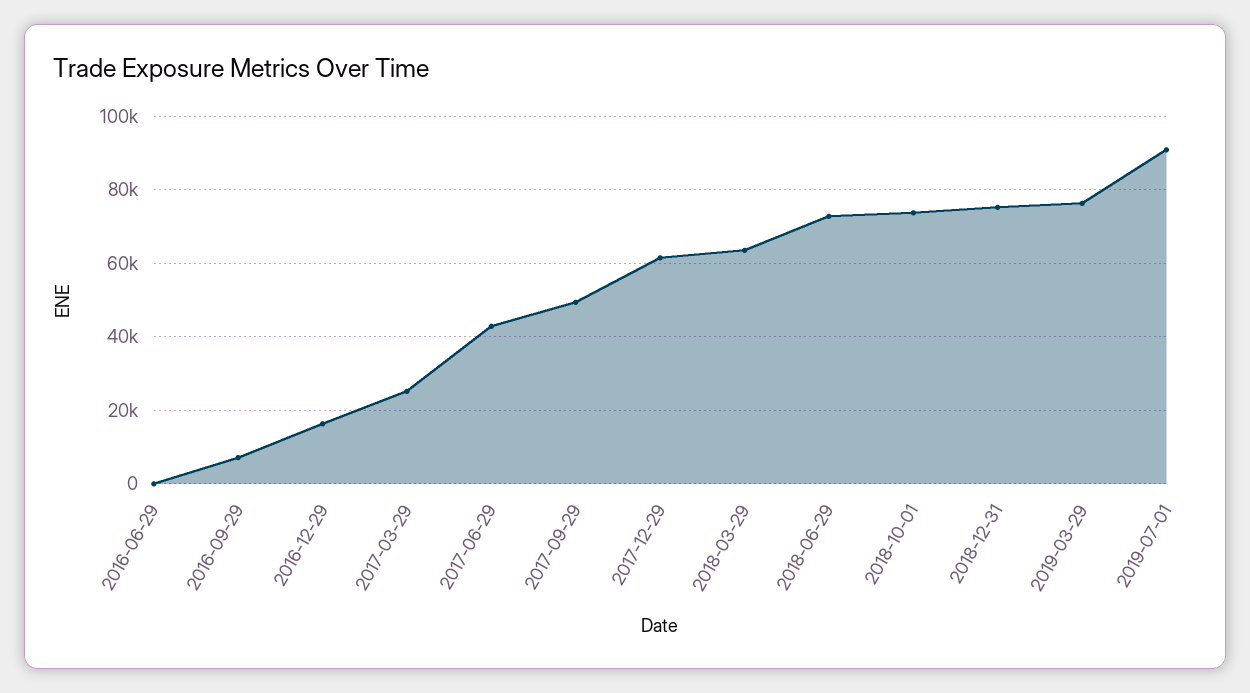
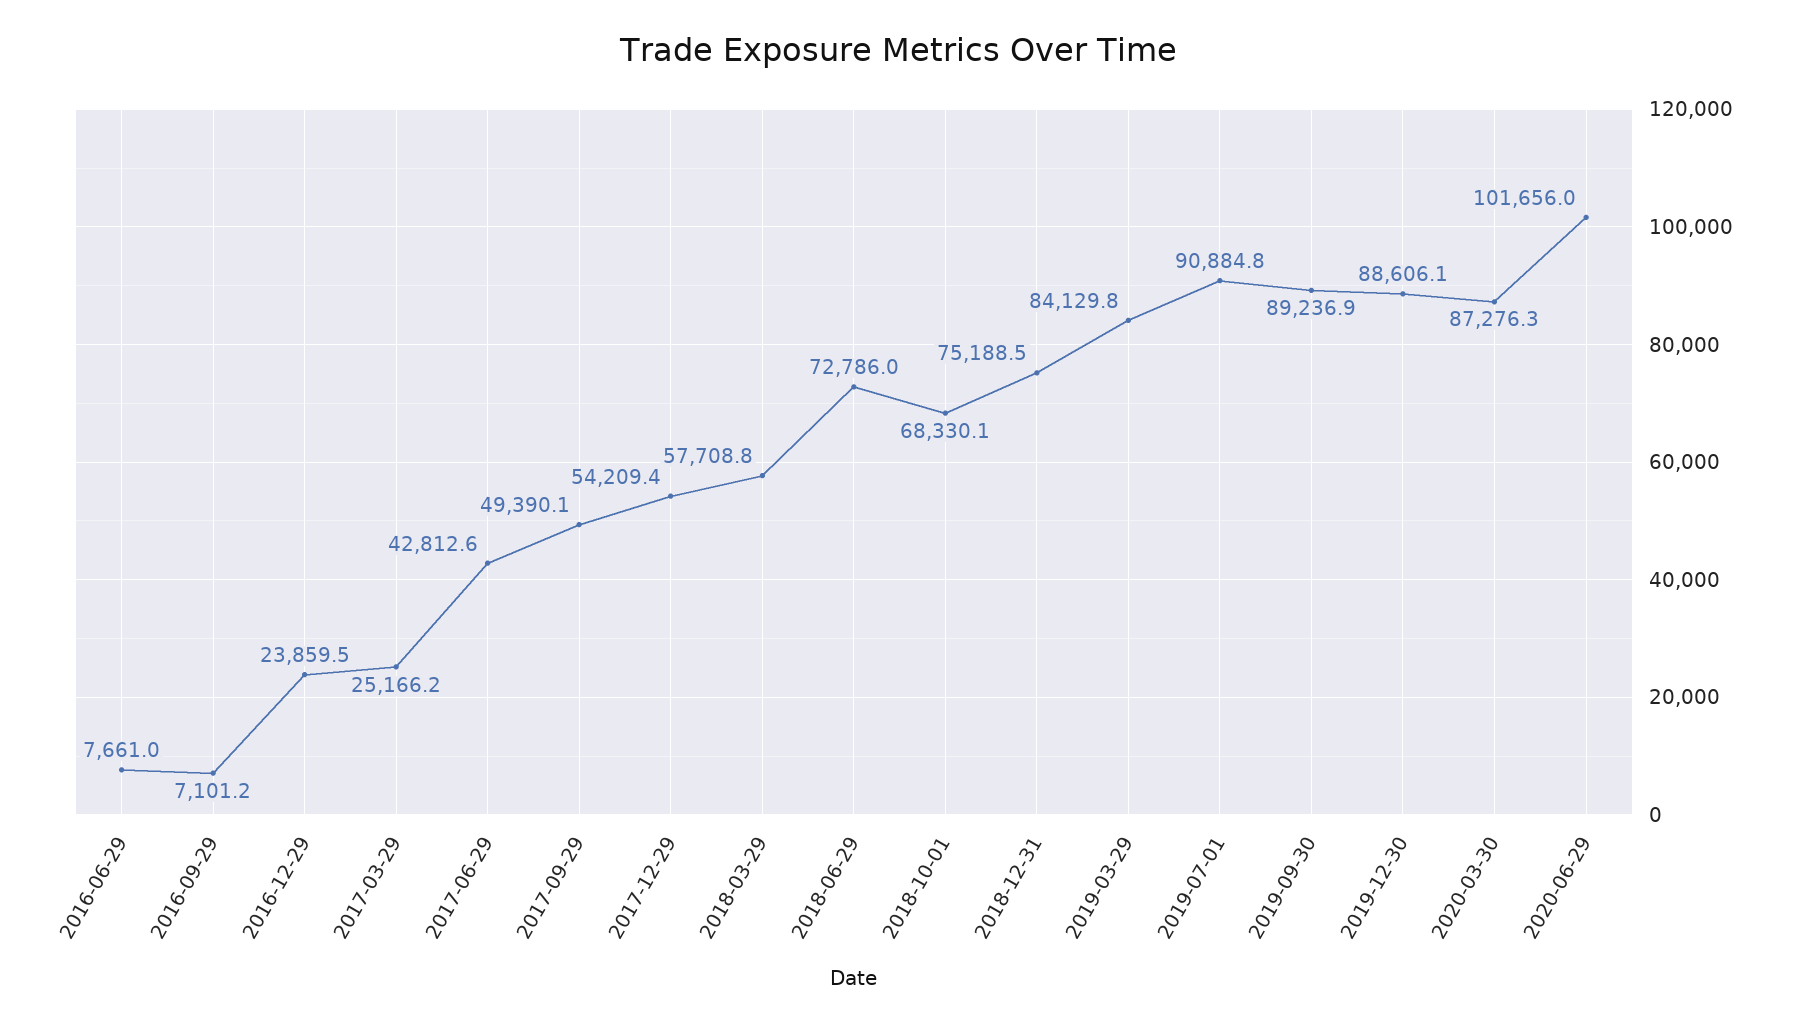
2016-06-29: 0 -> 7661
2016-12-29: 16000 -> 23859.5
2017-12-29: 62000 -> 54209.4
2018-03-29: 64000 -> 57708.8
2018-10-01: 74000 -> 68330.1
2019-03-29: 76000 -> 84129.8
2019-09-30: none -> 89236.9
2019-12-30: none -> 88606.1
2020-03-30: none -> 87276.3
2020-06-29: none -> 101656

